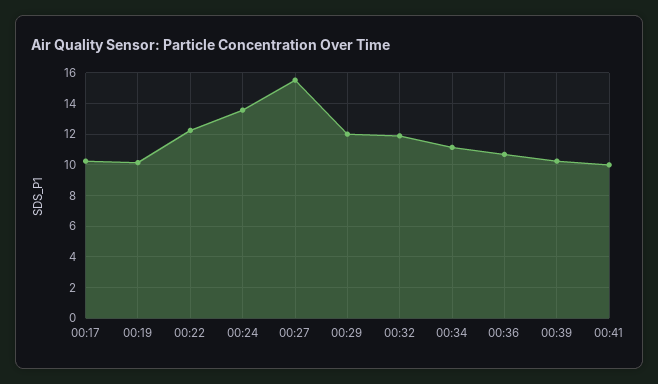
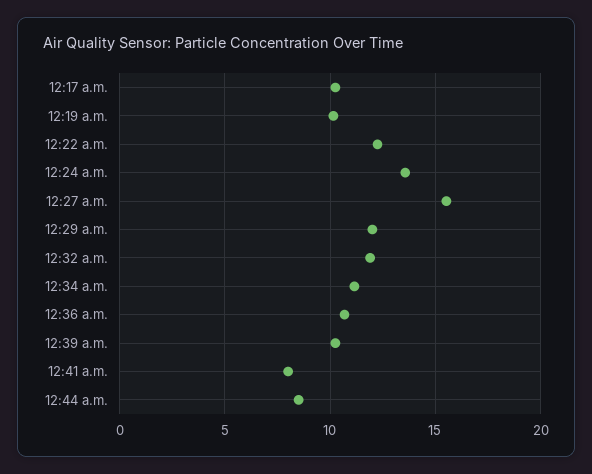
00:41: 10 -> 8
12:44 a.m.: none -> 8.5

